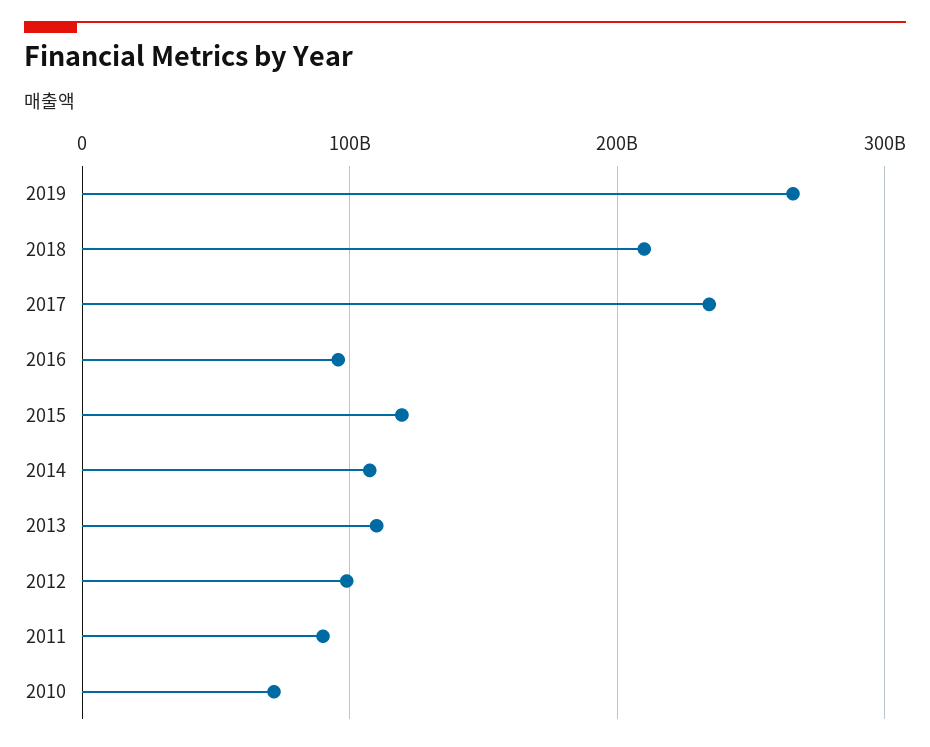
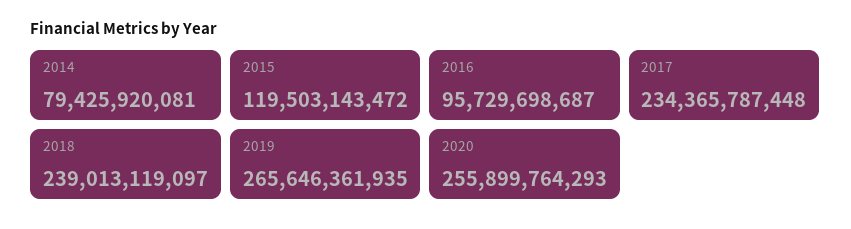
2018: 210000000000 -> 239013119097
2014: 110000000000 -> 79425920081
2013: 110000000000 -> none
2012: 100000000000 -> none
2011: 90000000000 -> none
2010: 70000000000 -> none
2020: none -> 255899764293

